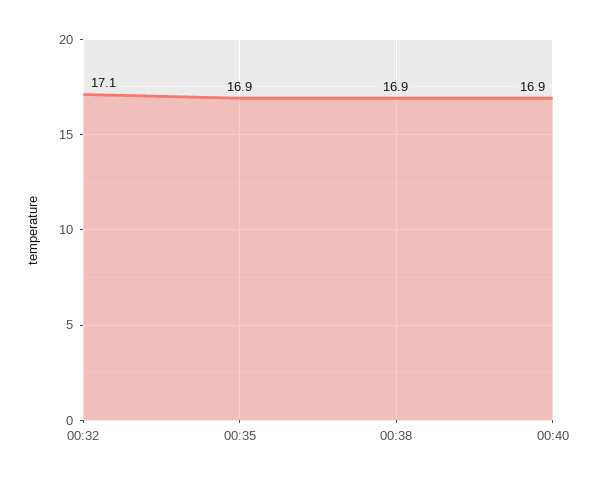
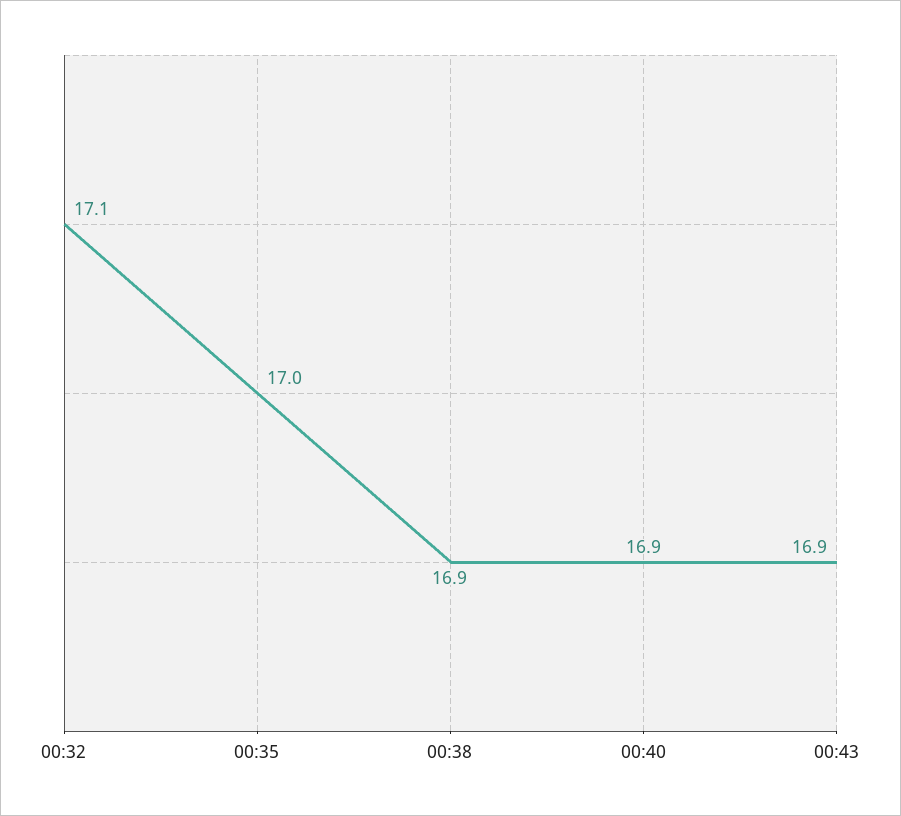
00:35: 16.9 -> 17
00:43: none -> 16.9

